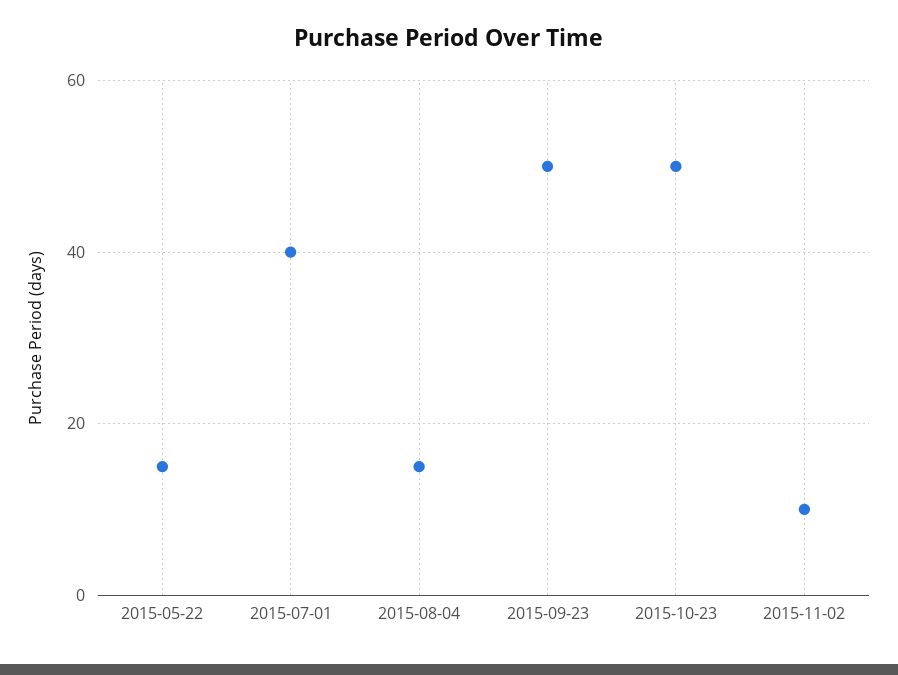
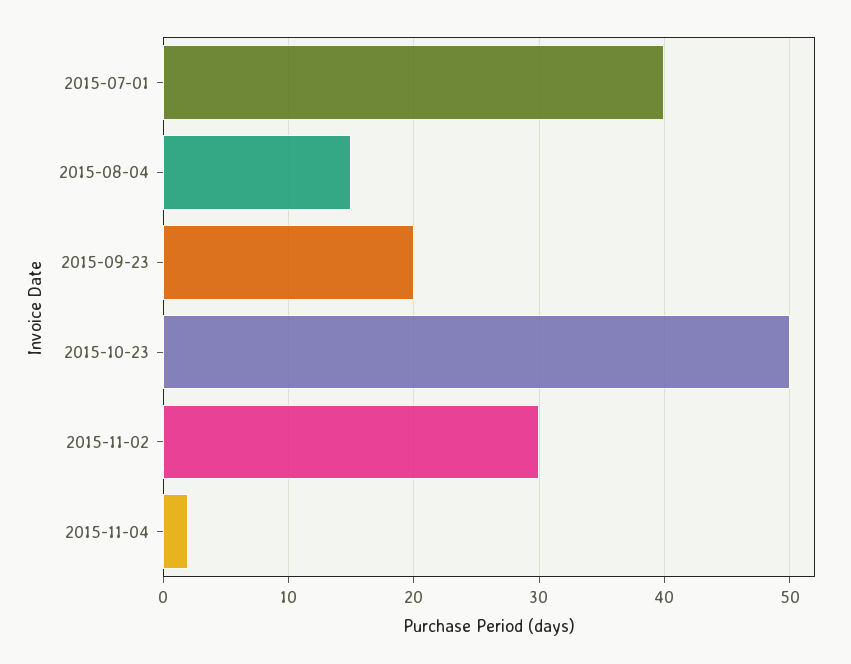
2015-05-22: 15 -> none
2015-09-23: 50 -> 20
2015-11-02: 10 -> 30
2015-11-04: none -> 2

